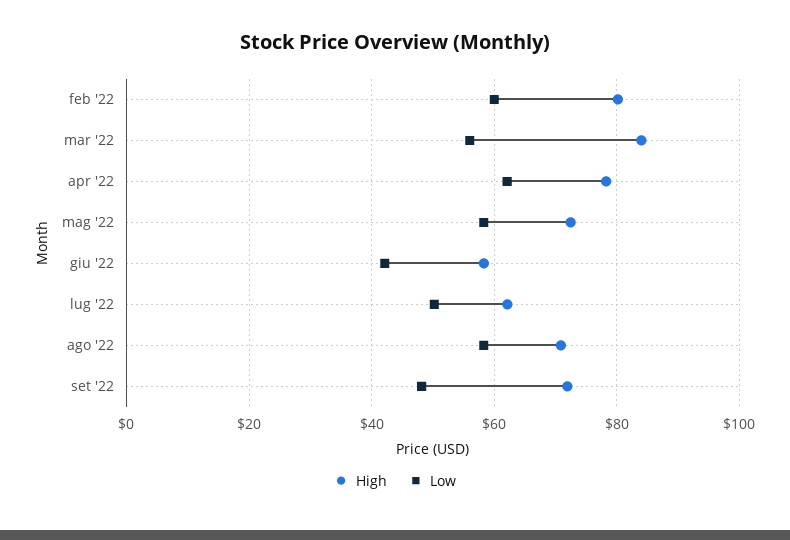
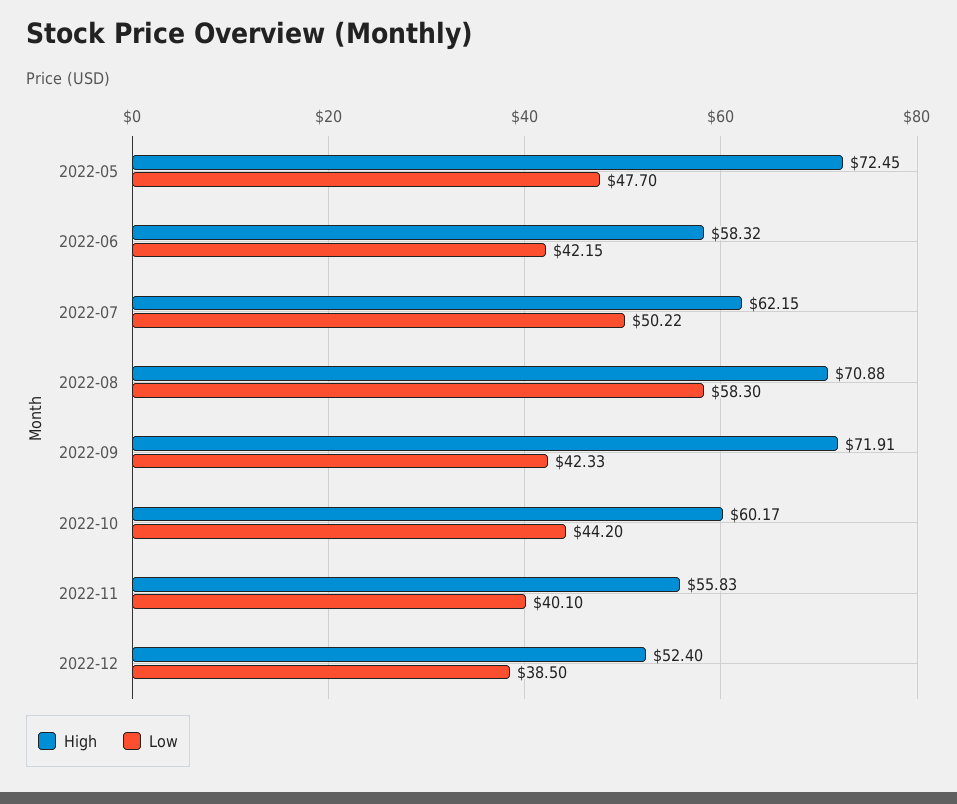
High, feb '22: 80 -> none
Low, feb '22: 60 -> none
High, mar '22: 84 -> none
Low, mar '22: 56 -> none
High, apr '22: 78 -> none
Low, apr '22: 62 -> none
Low, mag '22: 58 -> 47.7
Low, set '22: 48 -> 42.33
High, 2022-10: none -> 60.17
Low, 2022-10: none -> 44.2
High, 2022-11: none -> 55.83
Low, 2022-11: none -> 40.1
High, 2022-12: none -> 52.4
Low, 2022-12: none -> 38.5

